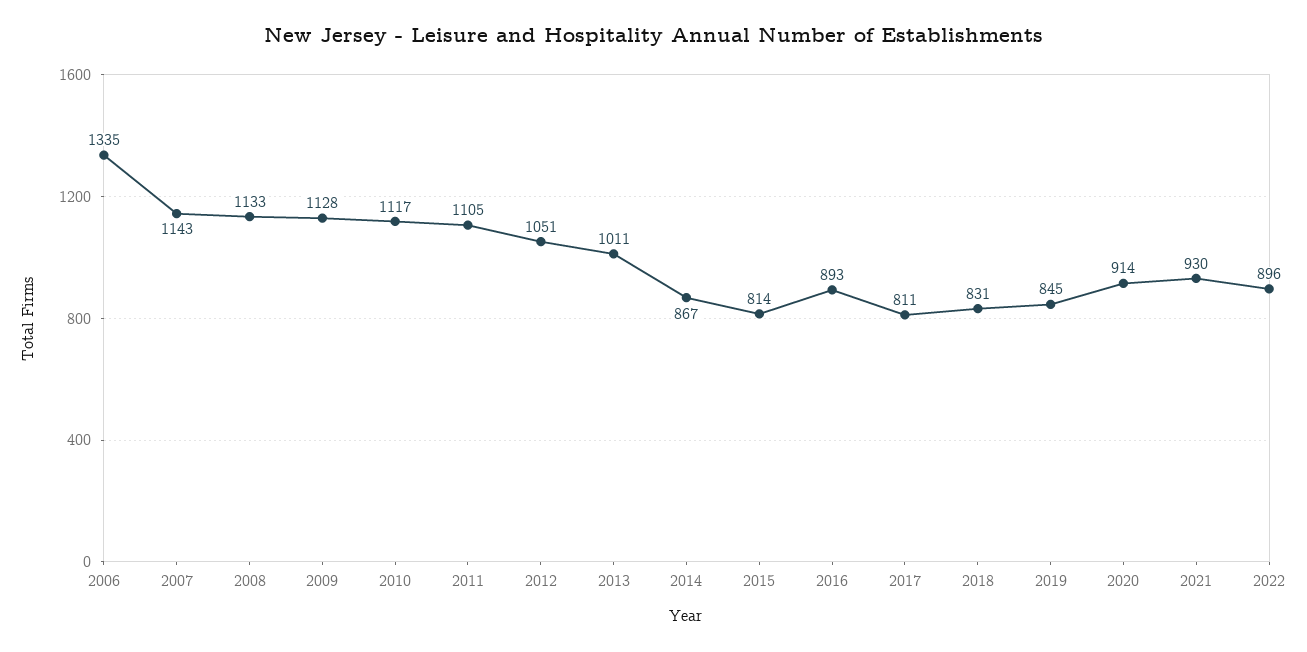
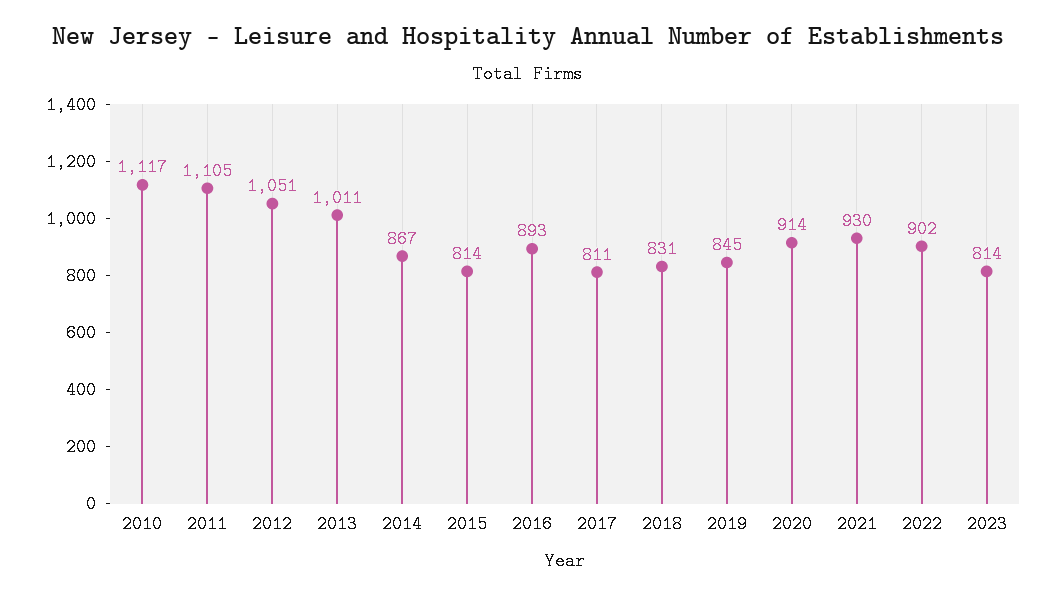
2006: 1335 -> none
2007: 1143 -> none
2008: 1133 -> none
2009: 1128 -> none
2022: 896 -> 902
2023: none -> 814

